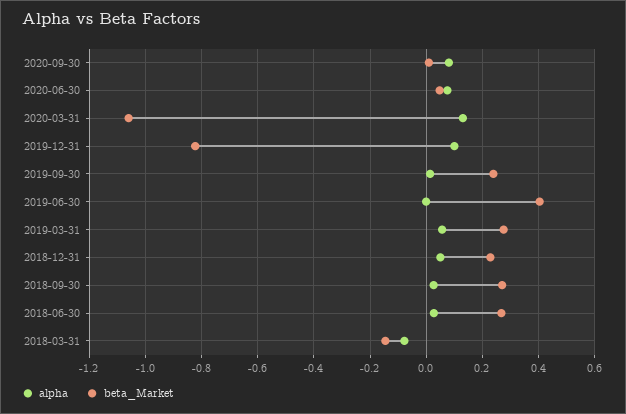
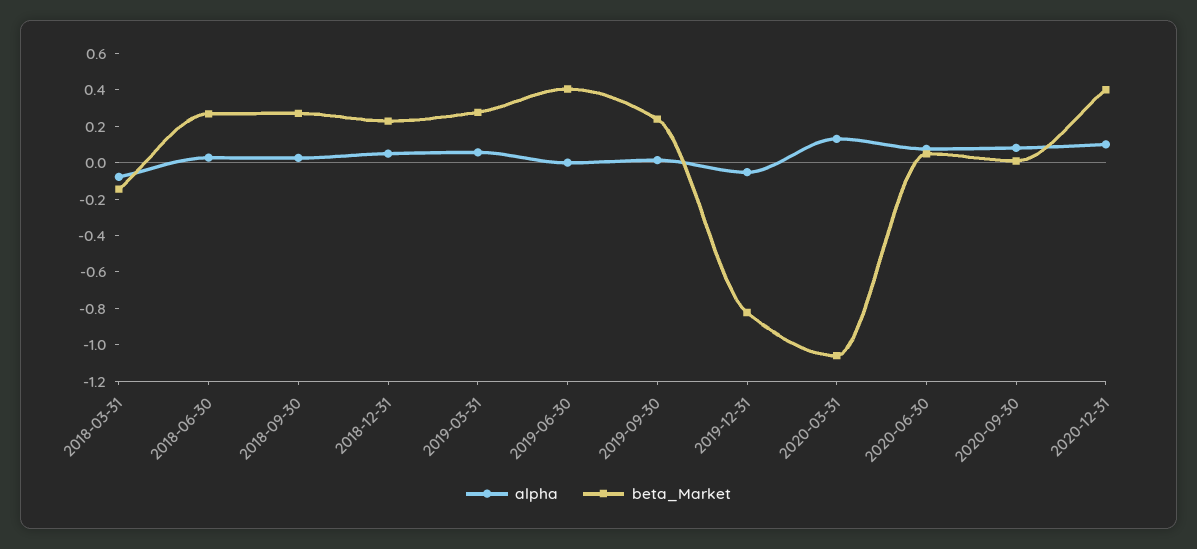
alpha, 2019-12-31: 0.1 -> -0.05
alpha, 2020-12-31: none -> 0.1
beta_Market, 2020-12-31: none -> 0.4

